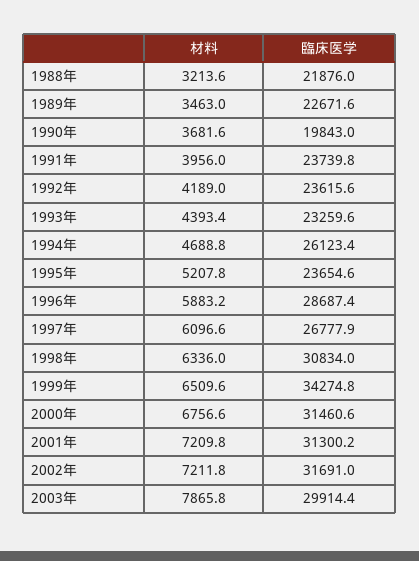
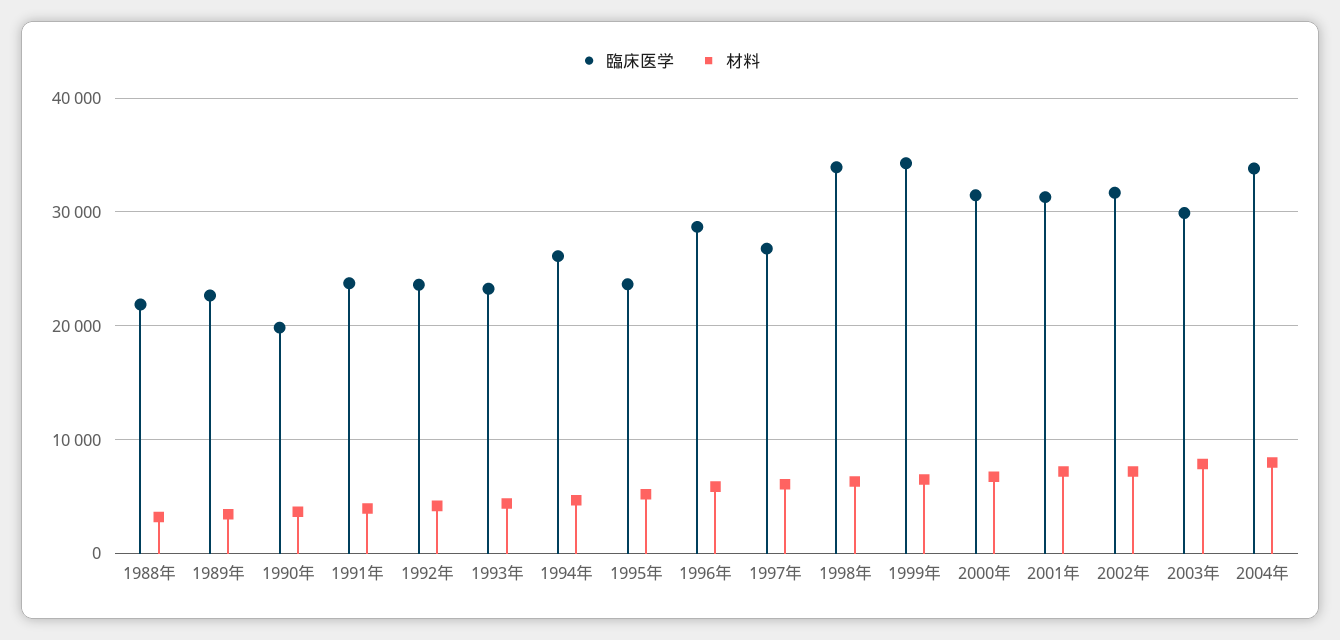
臨床医学, 1998年: 30834 -> 34000
臨床医学, 2004年: none -> 34000
材料, 2004年: none -> 8000

